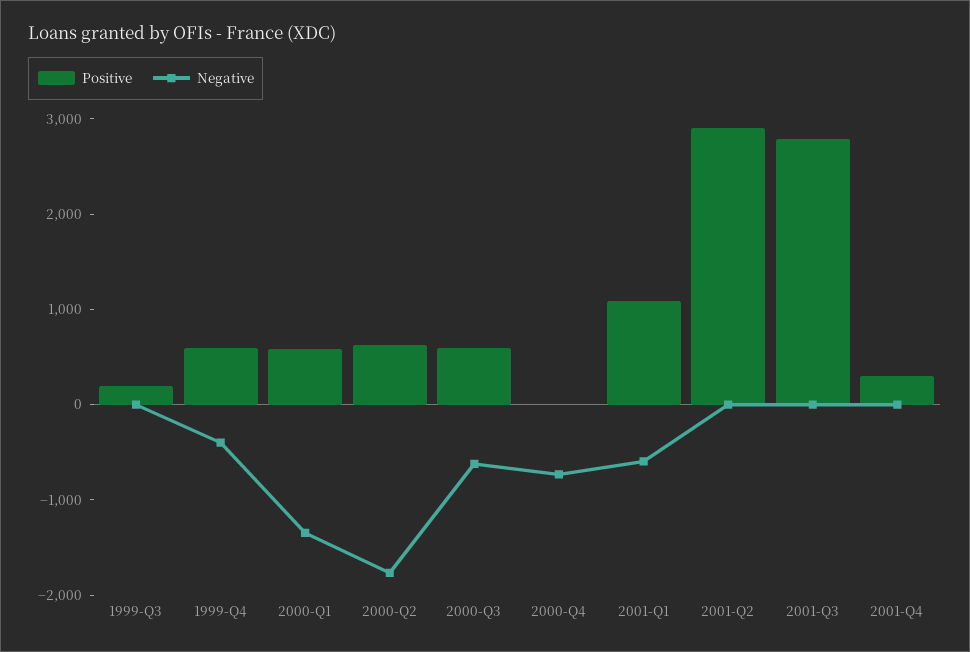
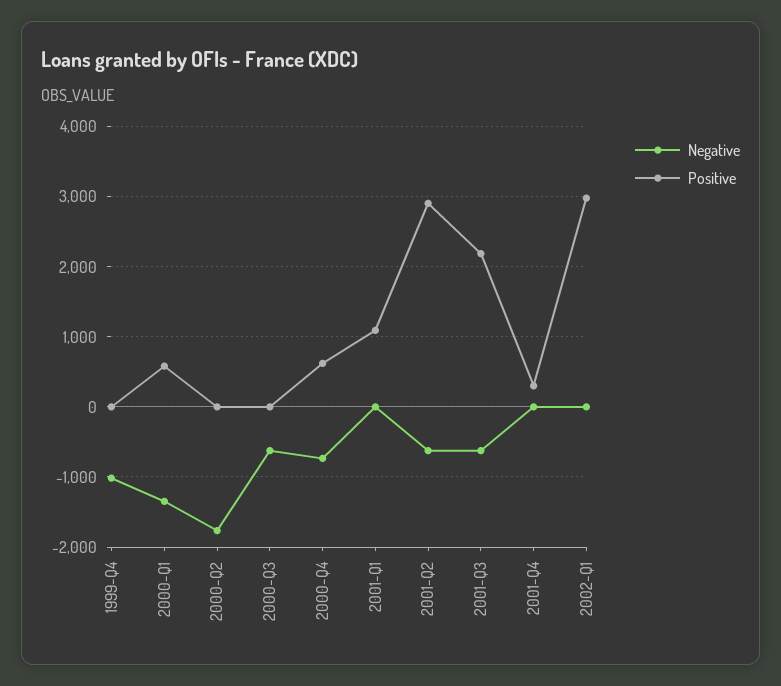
Positive, 1999-Q3: 200 -> none
Negative, 1999-Q3: 0 -> none
Positive, 1999-Q4: 600 -> 0
Negative, 1999-Q4: -400 -> -1000
Positive, 2000-Q2: 600 -> 0
Positive, 2000-Q3: 600 -> 0
Positive, 2000-Q4: 0 -> 600
Negative, 2001-Q1: -600 -> 0
Negative, 2001-Q2: 0 -> -600
Positive, 2001-Q3: 2800 -> 2200
Negative, 2001-Q3: 0 -> -600
Negative, 2002-Q1: none -> 0
Positive, 2002-Q1: none -> 3000

